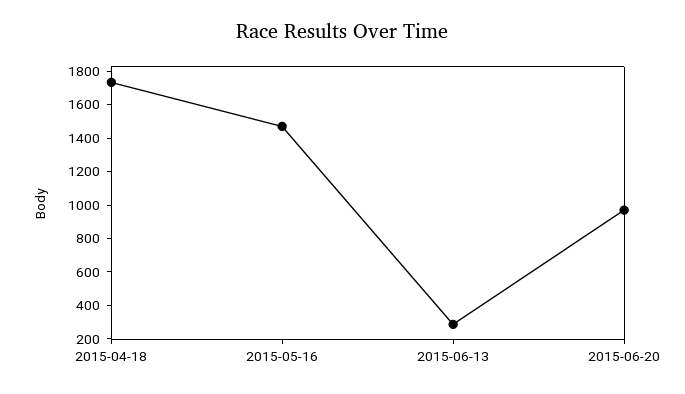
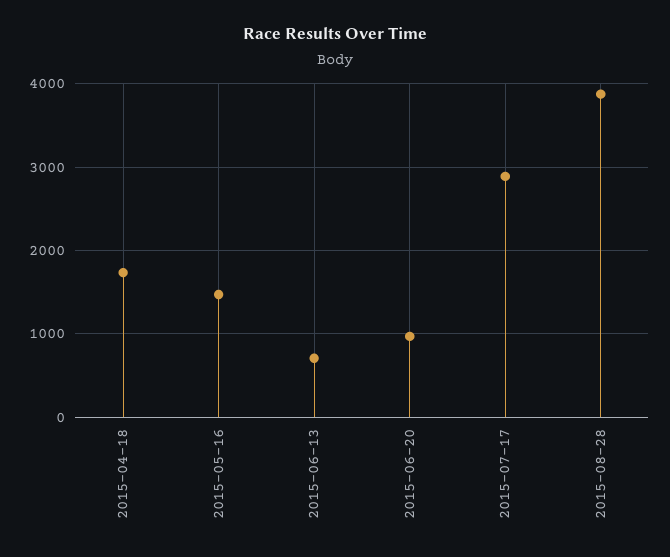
2015-06-13: 300 -> 700
2015-07-17: none -> 2900
2015-08-28: none -> 3900

